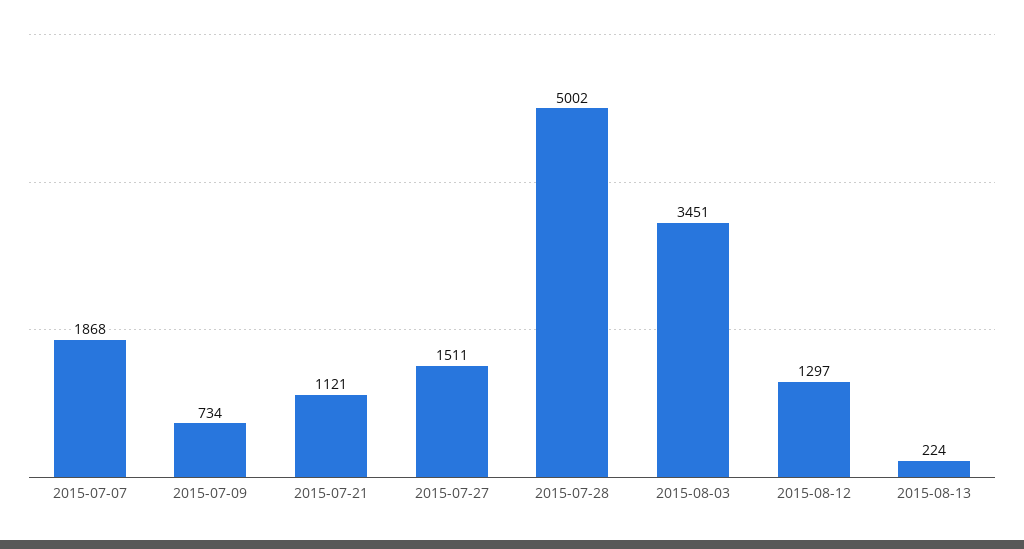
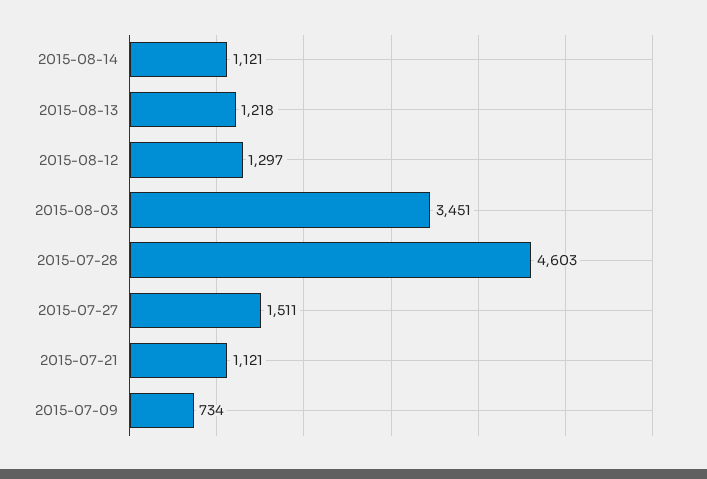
2015-07-07: 1868 -> none
2015-07-28: 5002 -> 4603
2015-08-13: 224 -> 1218
2015-08-14: none -> 1121

